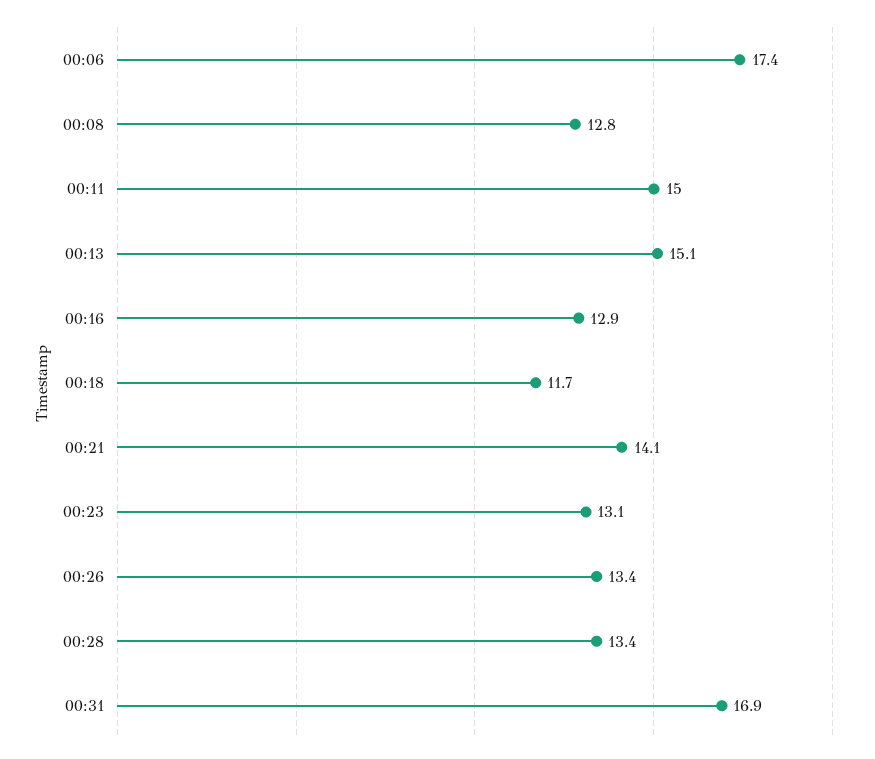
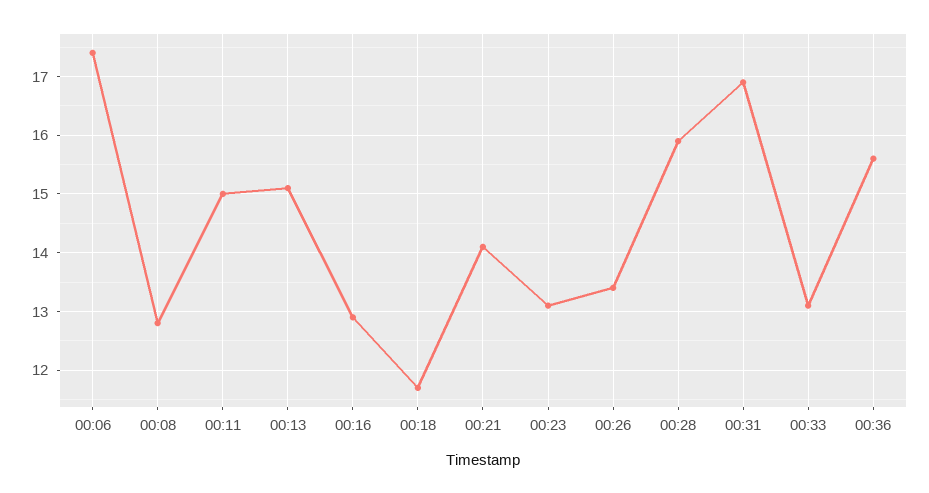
00:28: 13.4 -> 16
00:33: none -> 13
00:36: none -> 15.5

